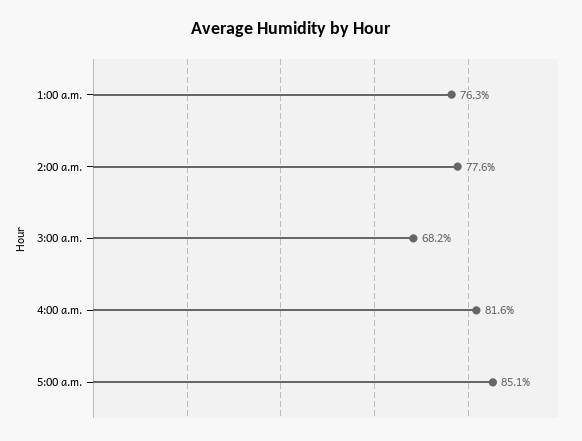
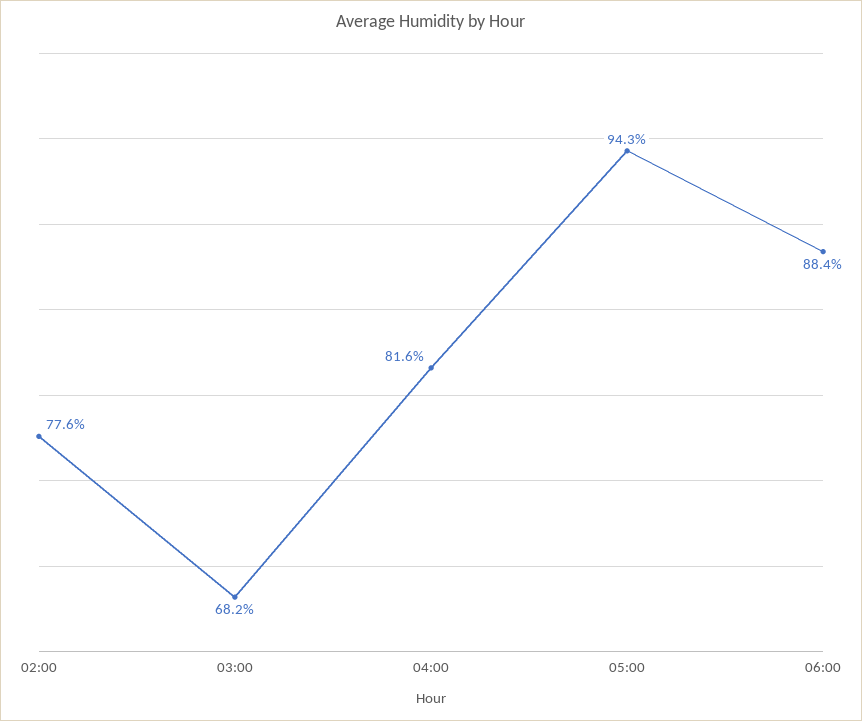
1:00 a.m.: 76.3 -> none
5:00 a.m.: 85.1 -> 94.3
06:00: none -> 88.4

